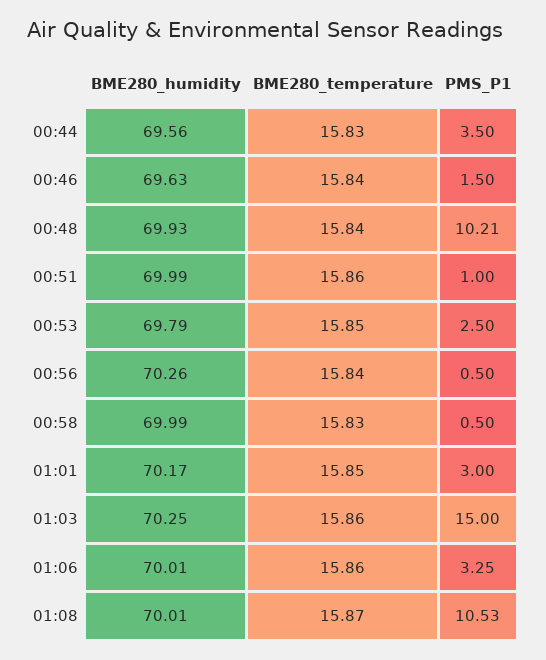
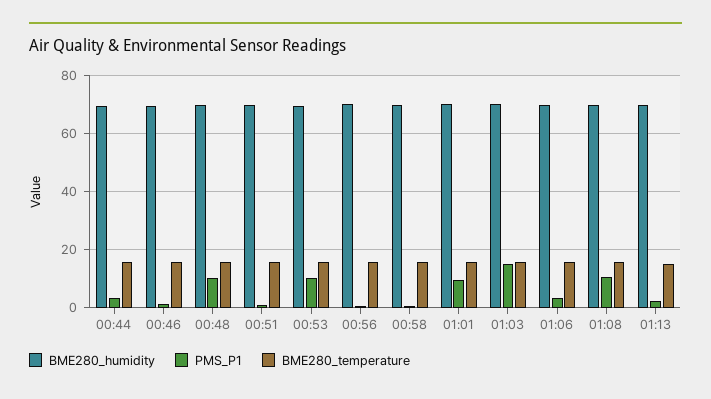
PMS_P1, 00:53: 2.5 -> 10
PMS_P1, 01:01: 3 -> 10
BME280_humidity, 01:13: none -> 70
PMS_P1, 01:13: none -> 2.5
BME280_temperature, 01:13: none -> 15

